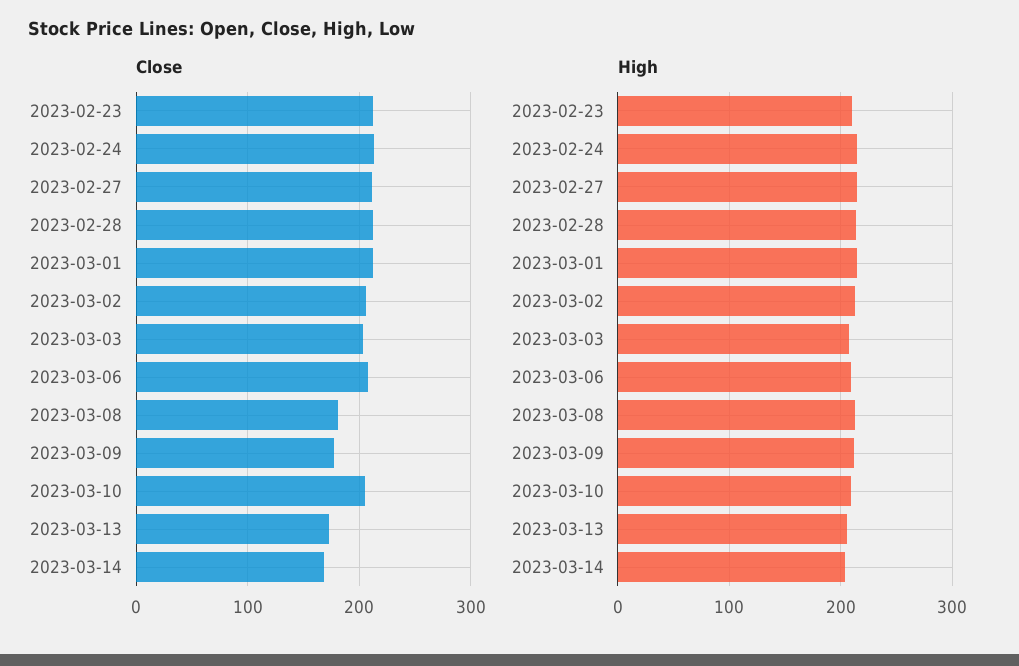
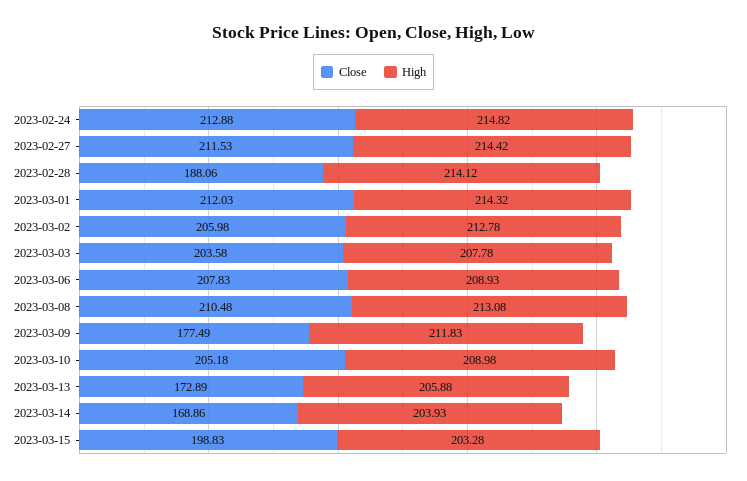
Close, 2023-02-23: 210 -> none
Close, 2023-02-28: 210 -> 188.06
Close, 2023-03-08: 180 -> 210.48
High, 2023-02-23: 210 -> none
Close, 2023-03-15: none -> 198.83
High, 2023-03-15: none -> 203.28

